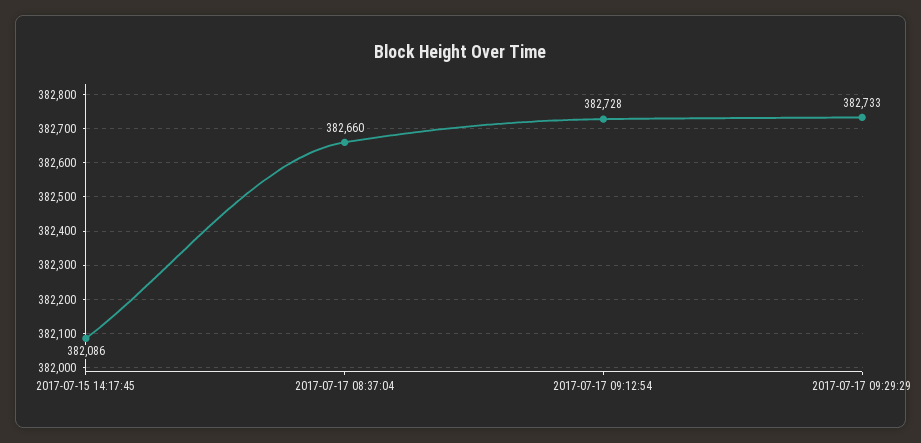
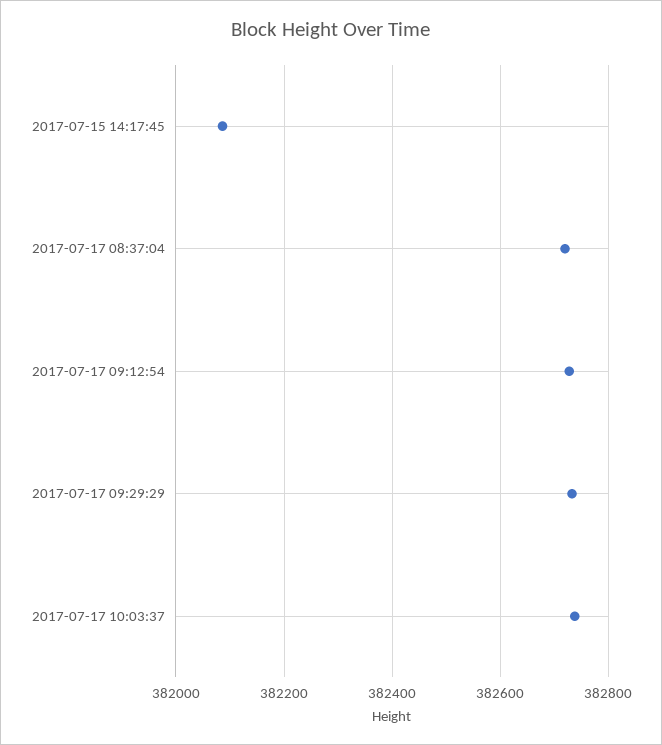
2017-07-17 08:37:04: 382660 -> 382720
2017-07-17 10:03:37: none -> 382740

